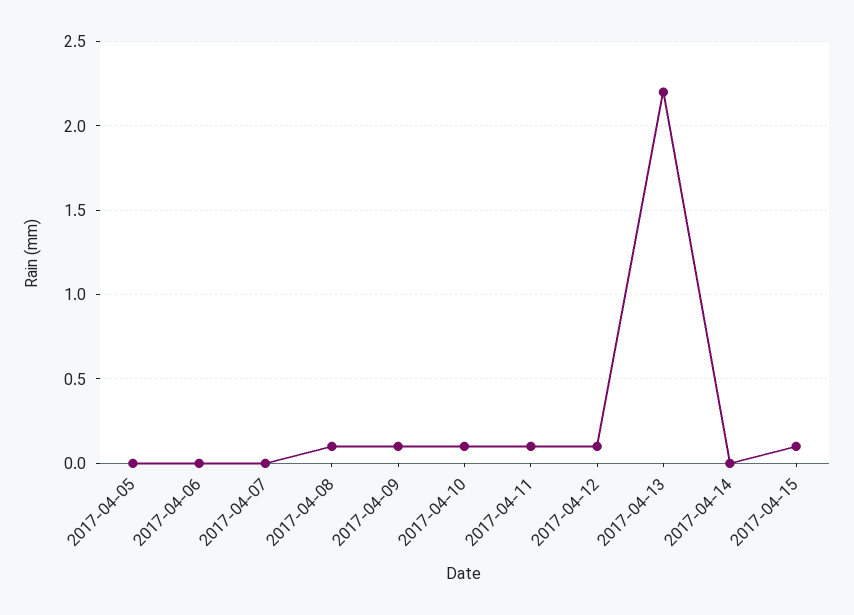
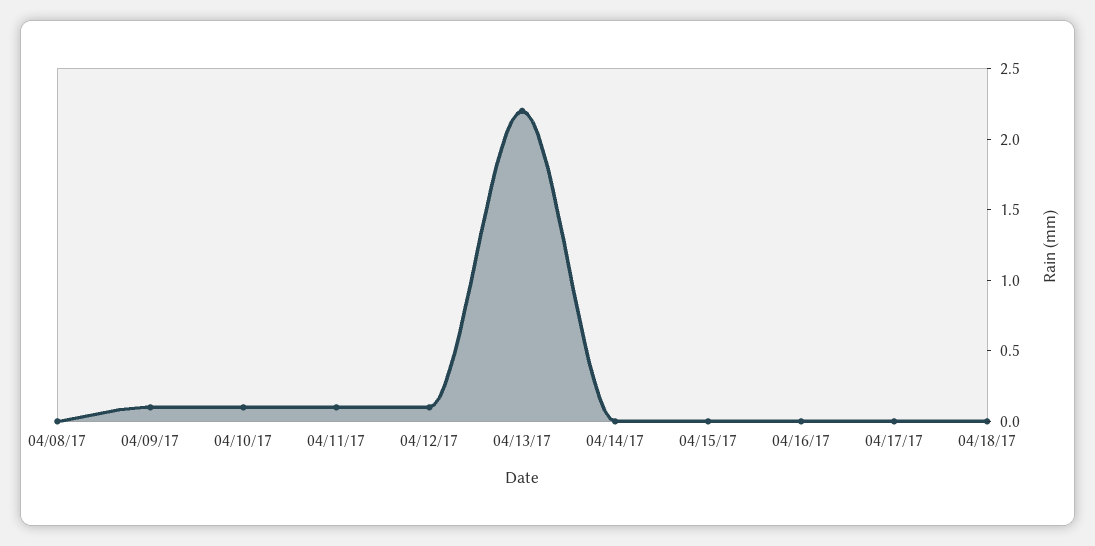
2017-04-05: 0 -> none
2017-04-06: 0 -> none
2017-04-07: 0 -> none
2017-04-08: 0.1 -> 0
2017-04-15: 0.1 -> 0
04/16/17: none -> 0
04/17/17: none -> 0
04/18/17: none -> 0

